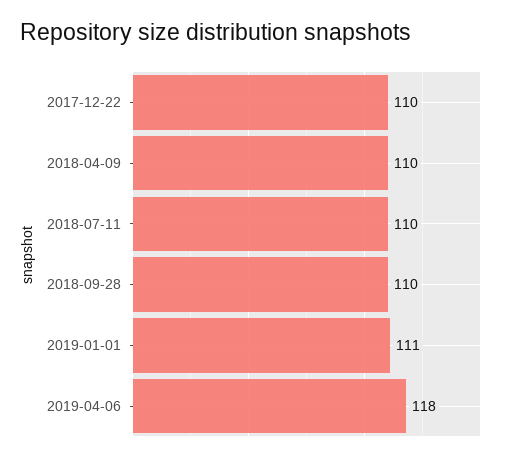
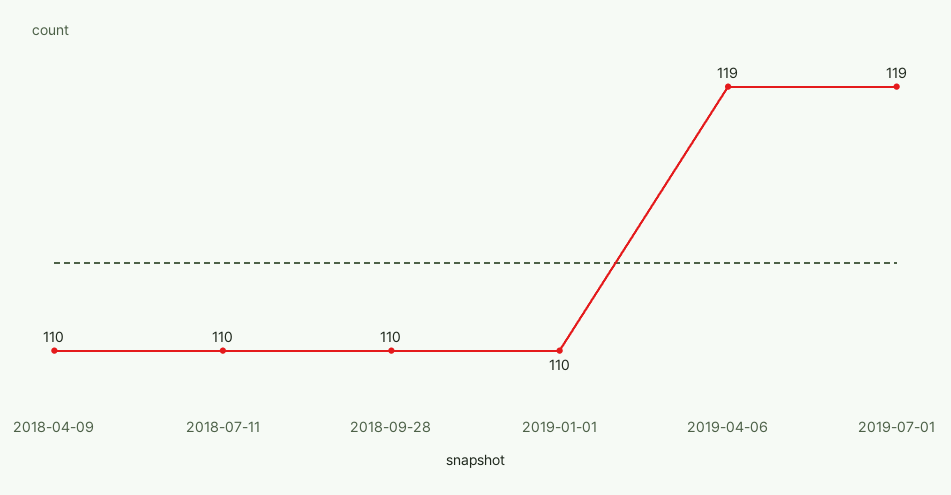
2017-12-22: 110 -> none
2019-01-01: 111 -> 110
2019-04-06: 118 -> 119
2019-07-01: none -> 119

